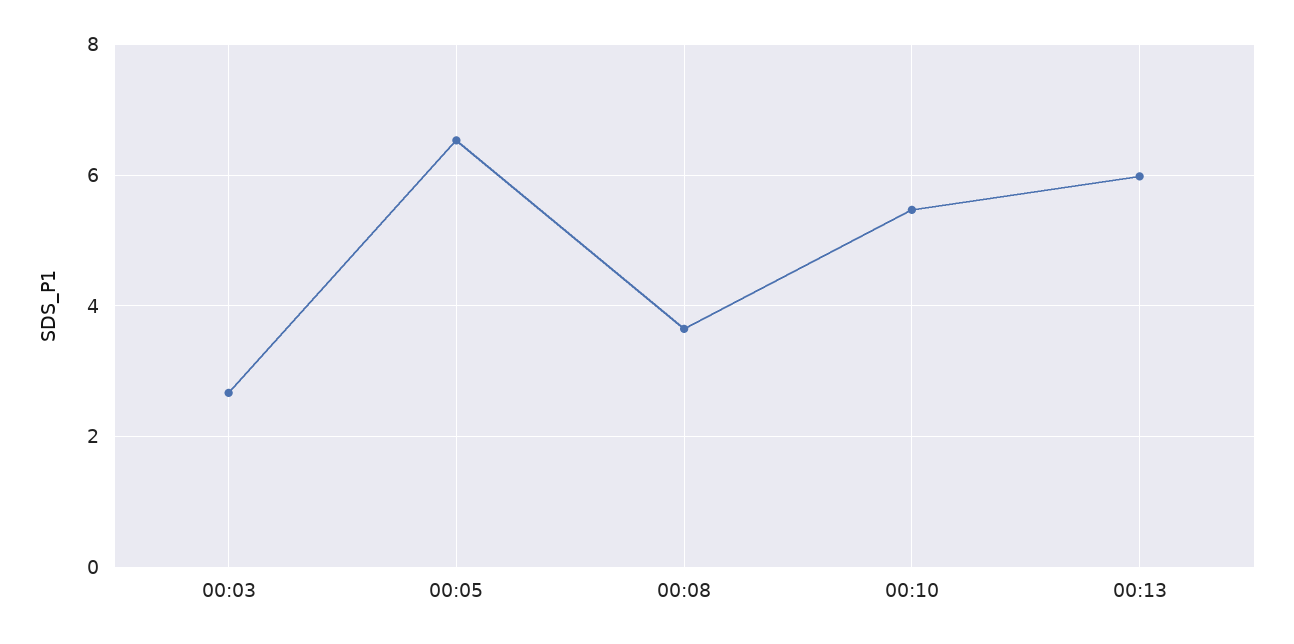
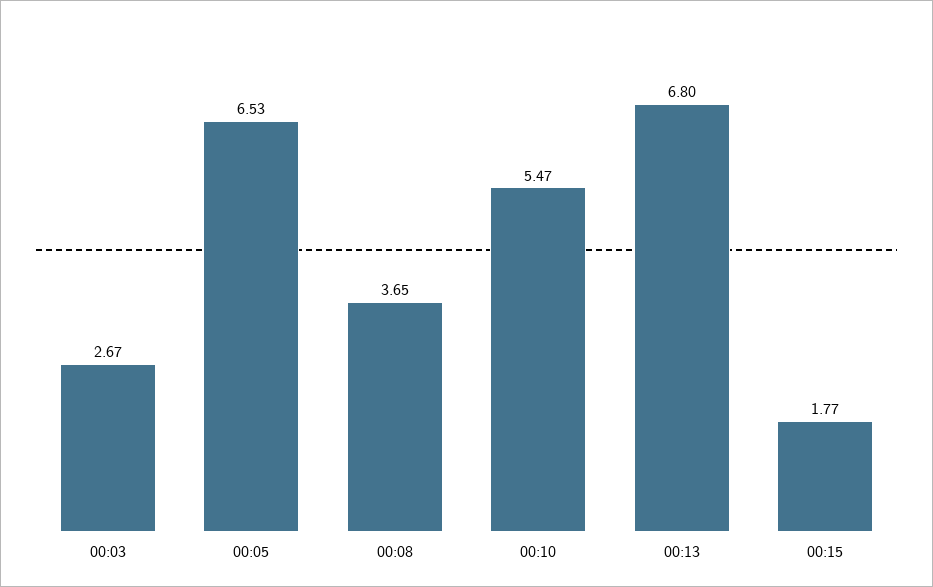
00:13: 6 -> 6.8
00:15: none -> 1.77

